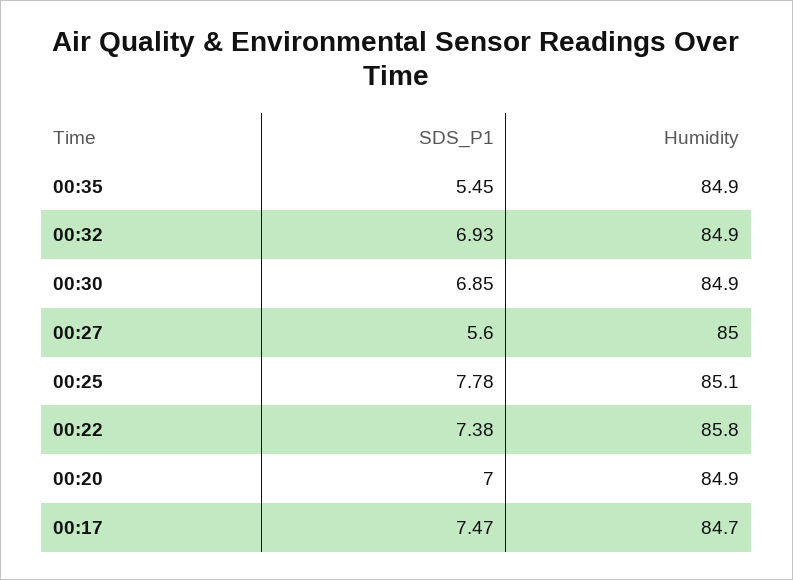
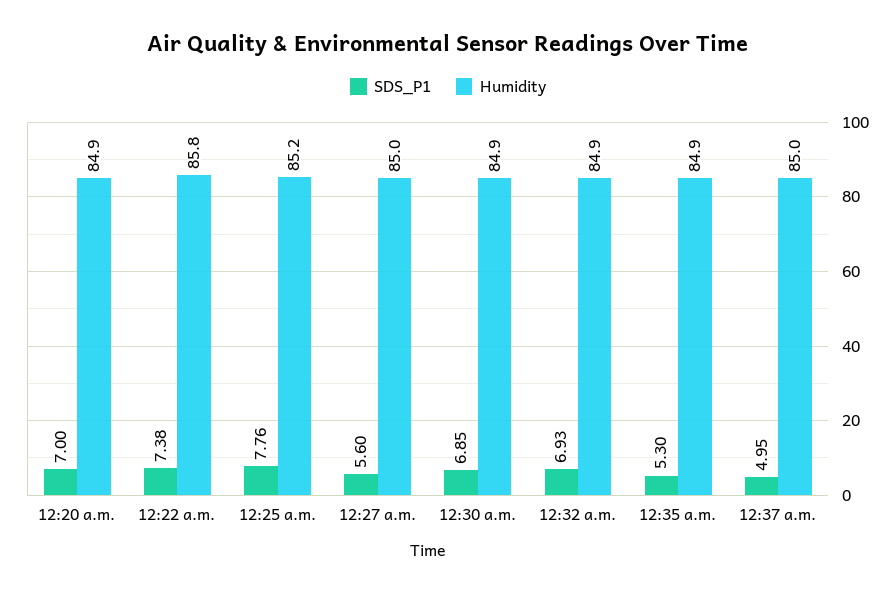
SDS_P1, 00:35: 5.45 -> 5.3
SDS_P1, 00:25: 7.78 -> 7.76
Humidity, 00:25: 85.1 -> 85.2
SDS_P1, 00:17: 7.47 -> none
Humidity, 00:17: 84.7 -> none
SDS_P1, 12:37 a.m.: none -> 4.95
Humidity, 12:37 a.m.: none -> 85

